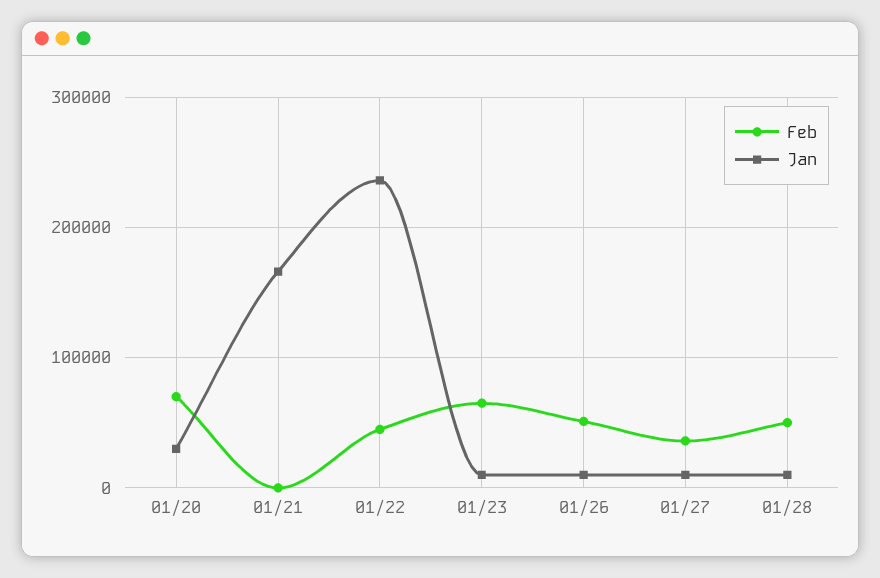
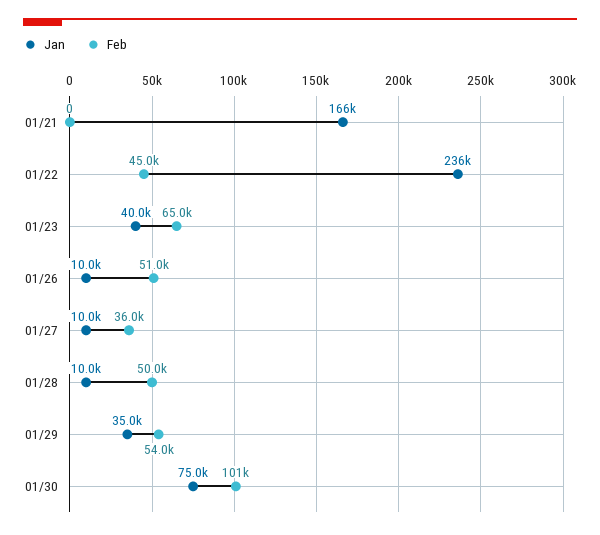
Feb, 01/20: 70000 -> none
Jan, 01/20: 30000 -> none
Jan, 01/23: 10000 -> 40000
Jan, 01/29: none -> 35000
Feb, 01/29: none -> 54000
Jan, 01/30: none -> 75000
Feb, 01/30: none -> 101000

